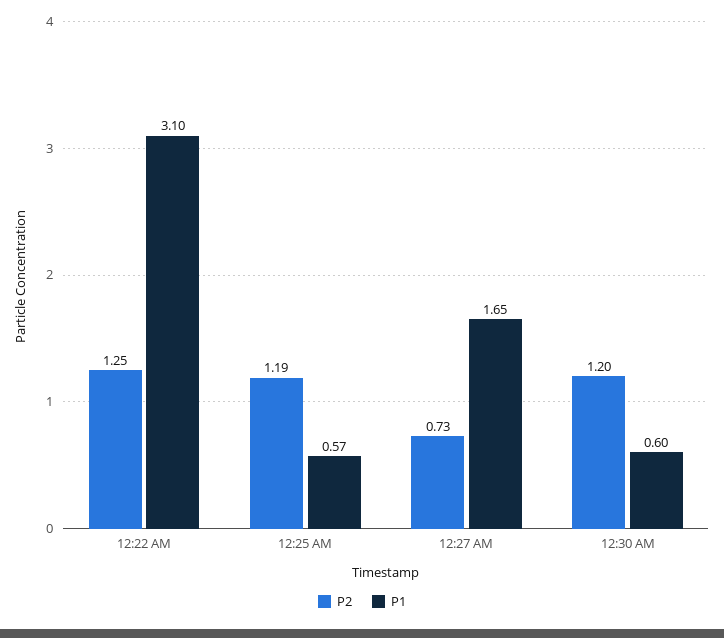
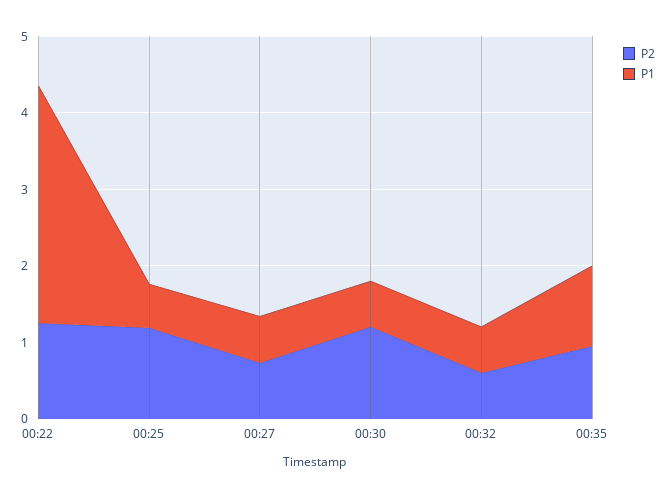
P1, 12:27 AM: 1.65 -> 0.6
P2, 00:32: none -> 0.6
P1, 00:32: none -> 0.6
P2, 00:35: none -> 1
P1, 00:35: none -> 1

